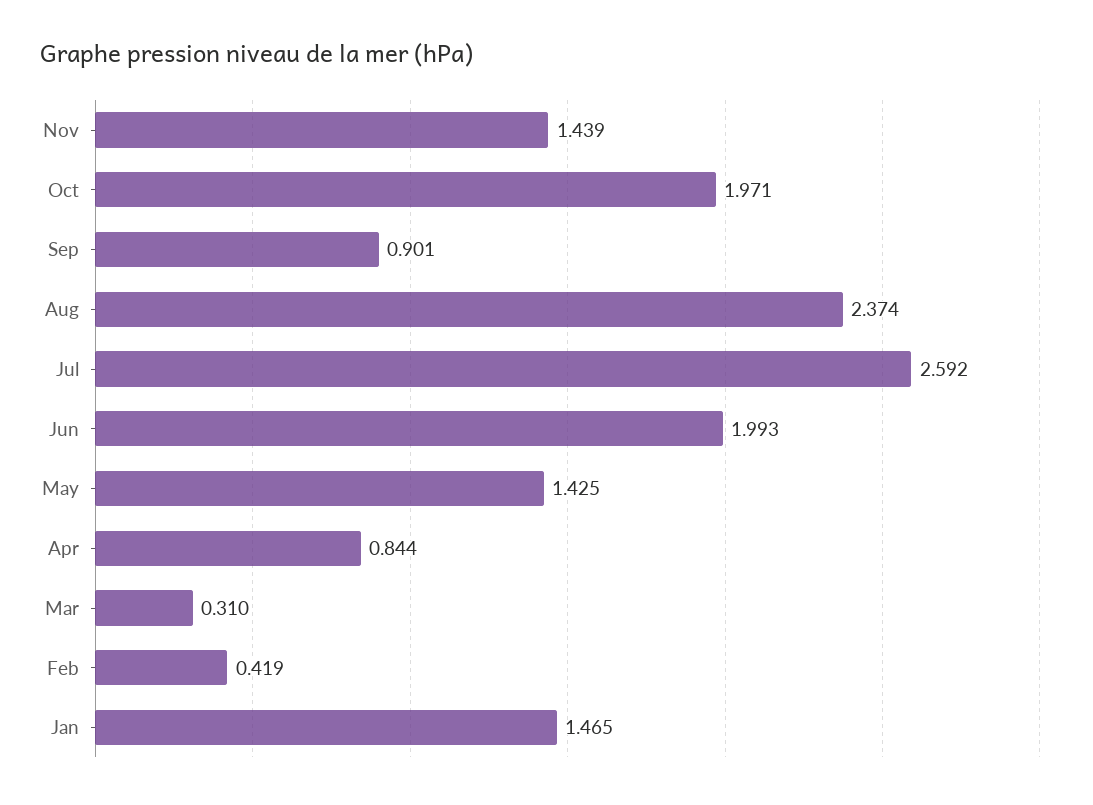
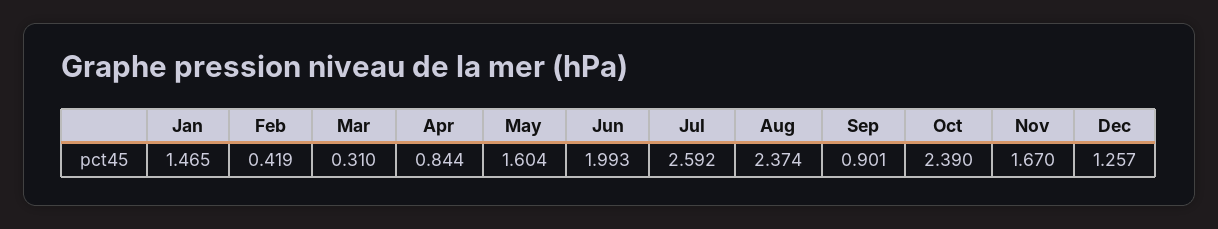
Nov: 1.439 -> 1.67
Oct: 1.971 -> 2.39
May: 1.425 -> 1.604
Dec: none -> 1.257

